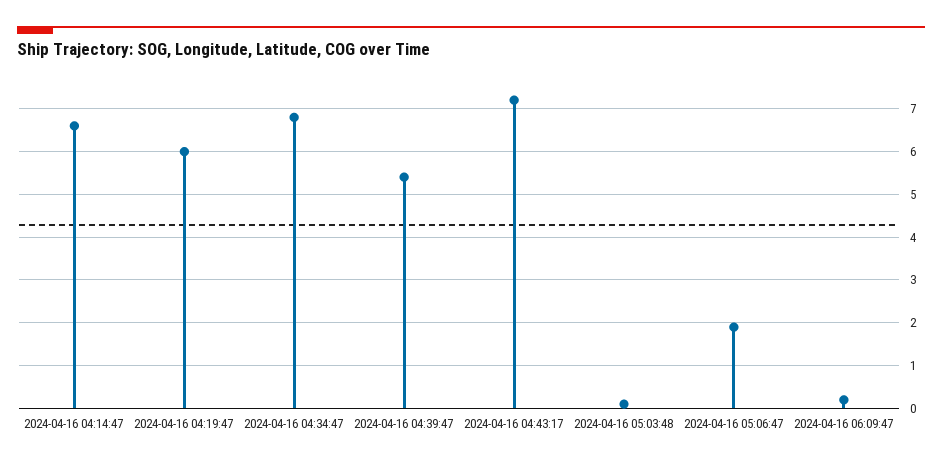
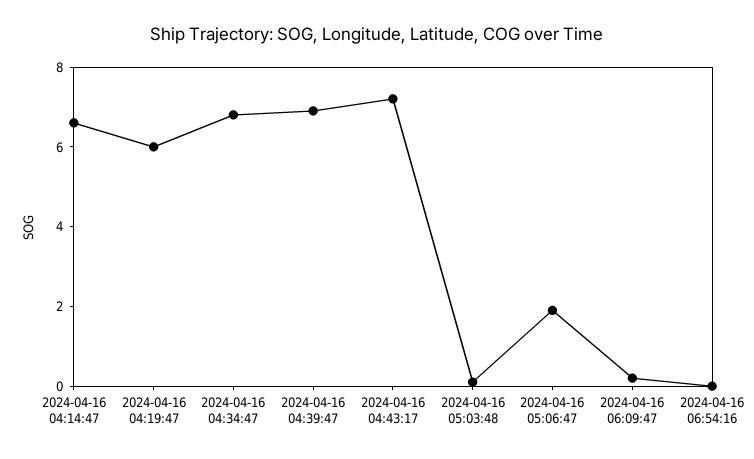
2024-04-16 04:39:47: 5.5 -> 7
2024-04-16 06:54:16: none -> 0

